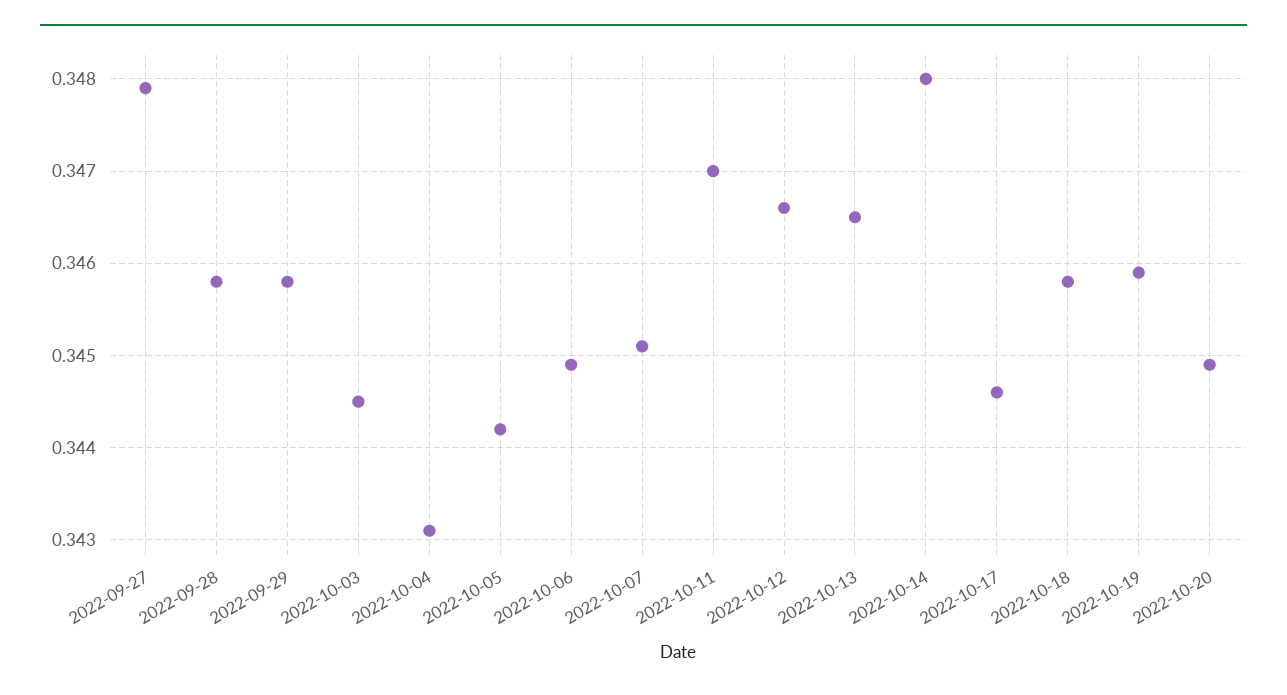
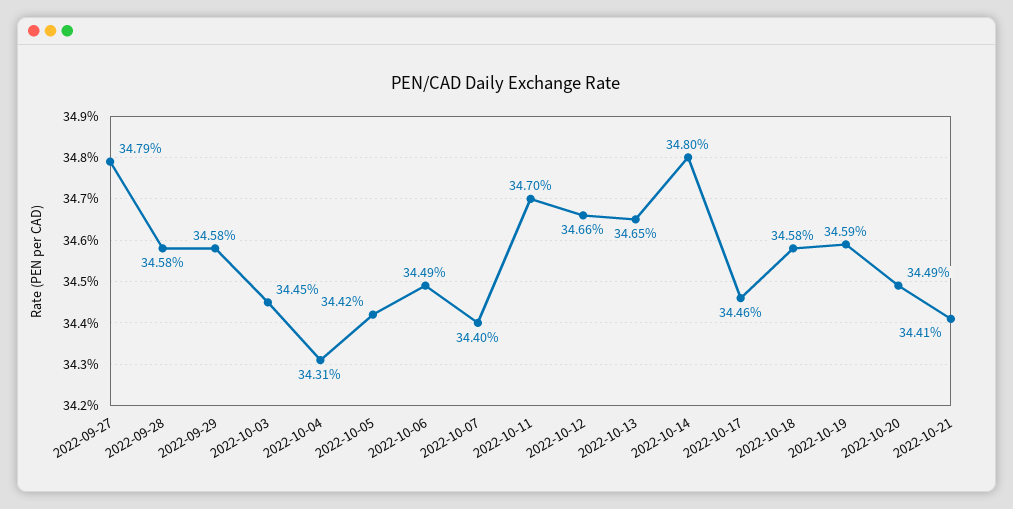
2022-10-07: 0.3451 -> 0.344
2022-10-21: none -> 0.3441

